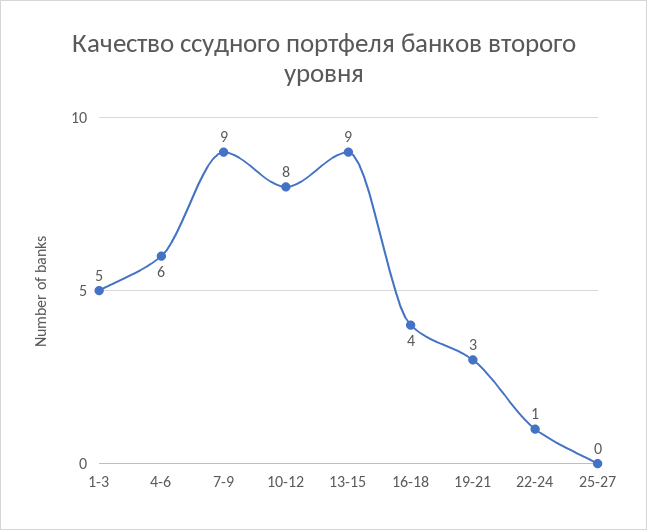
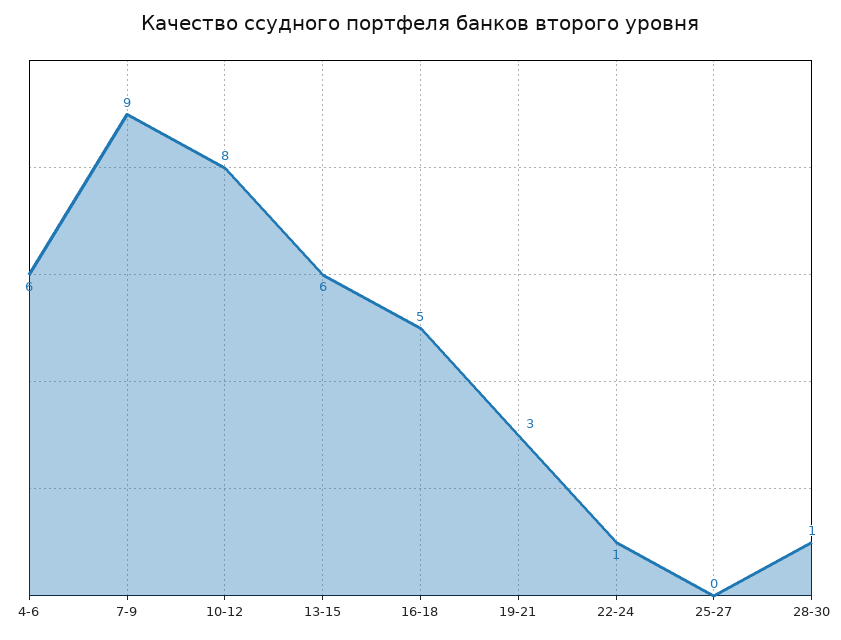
1-3: 5 -> none
13-15: 9 -> 6
16-18: 4 -> 5
28-30: none -> 1

